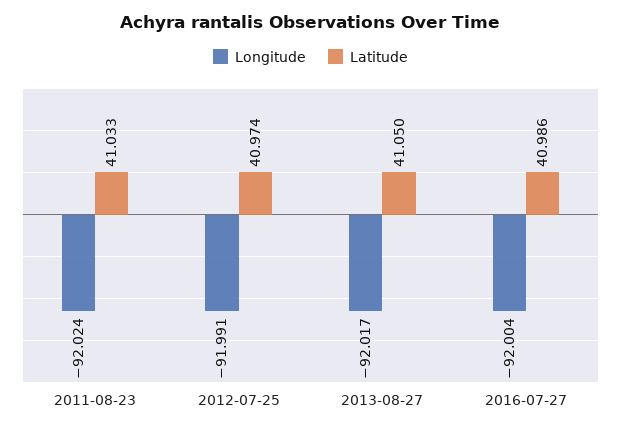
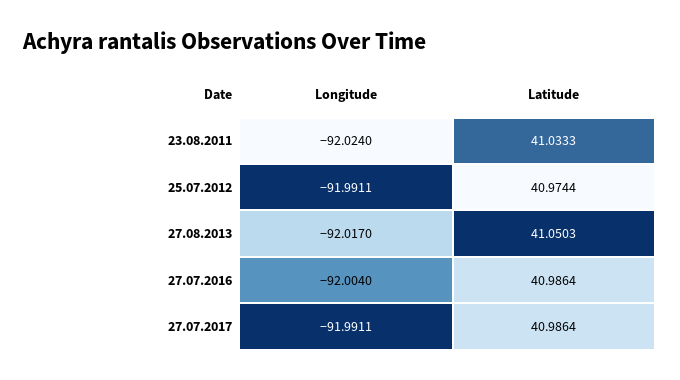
Longitude, 27.07.2017: none -> -91.9911
Latitude, 27.07.2017: none -> 40.9864

